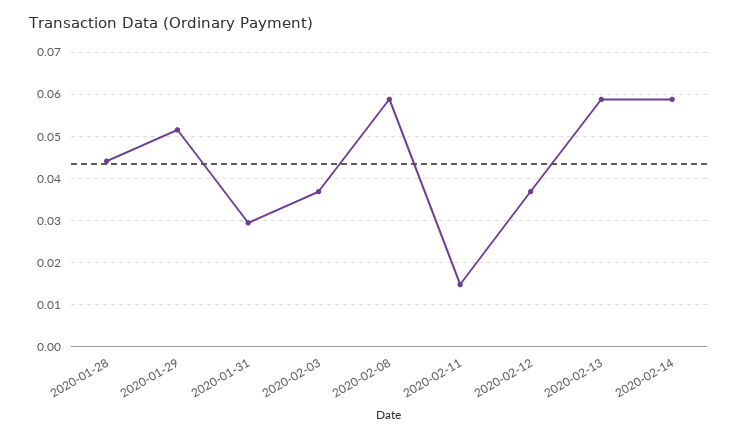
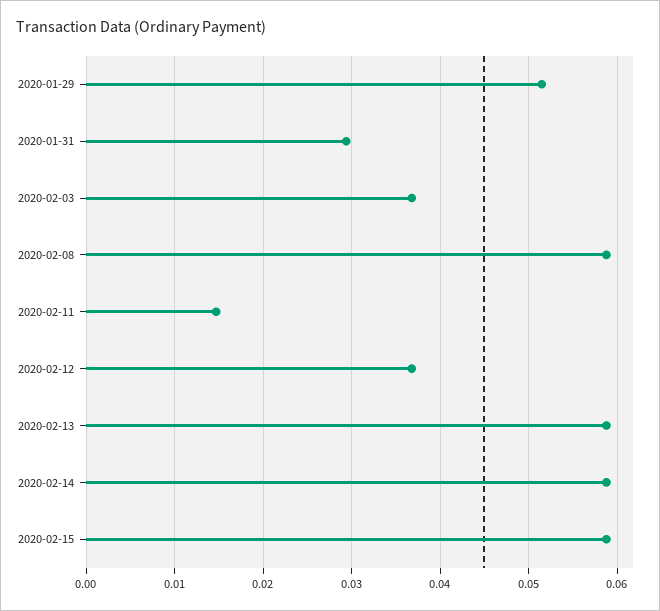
2020-01-28: 0.044 -> none
2020-02-15: none -> 0.059

